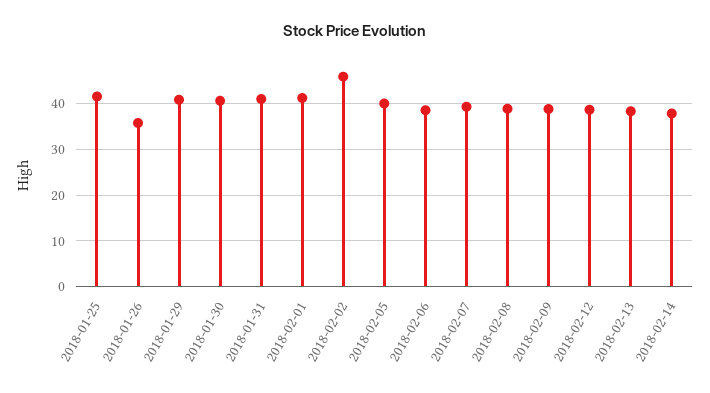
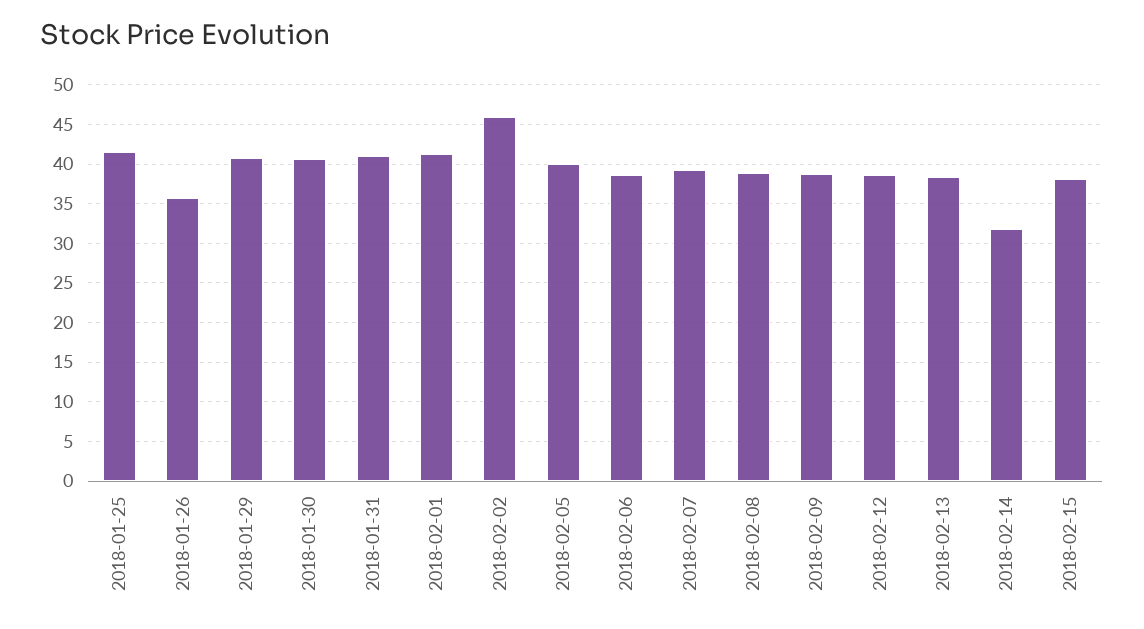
2018-02-14: 38 -> 32
2018-02-15: none -> 38

